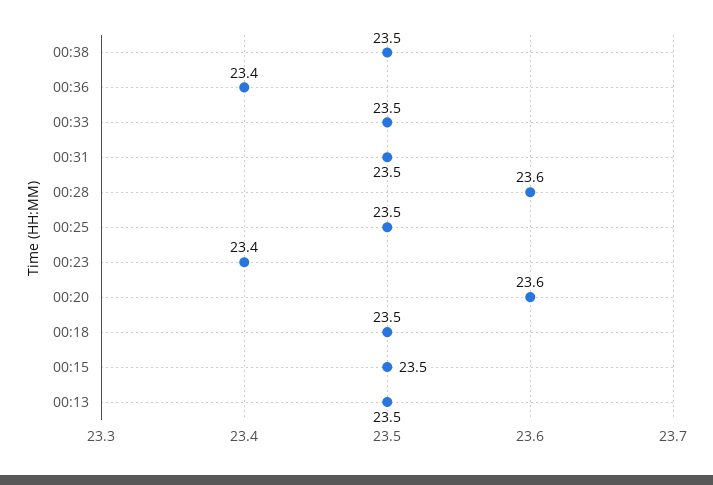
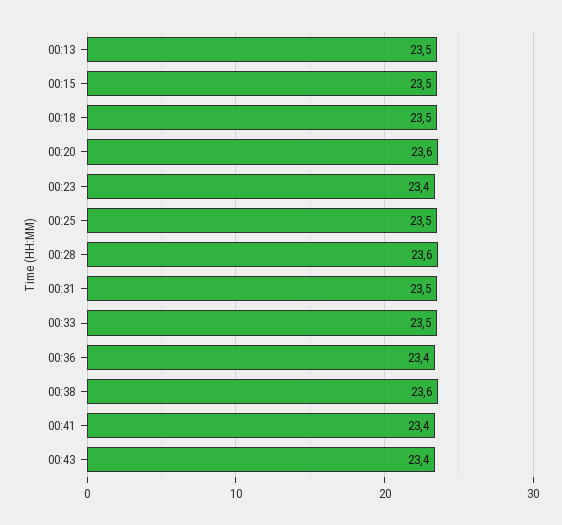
00:38: 23.5 -> 23.6
00:41: none -> 23.4
00:43: none -> 23.4

